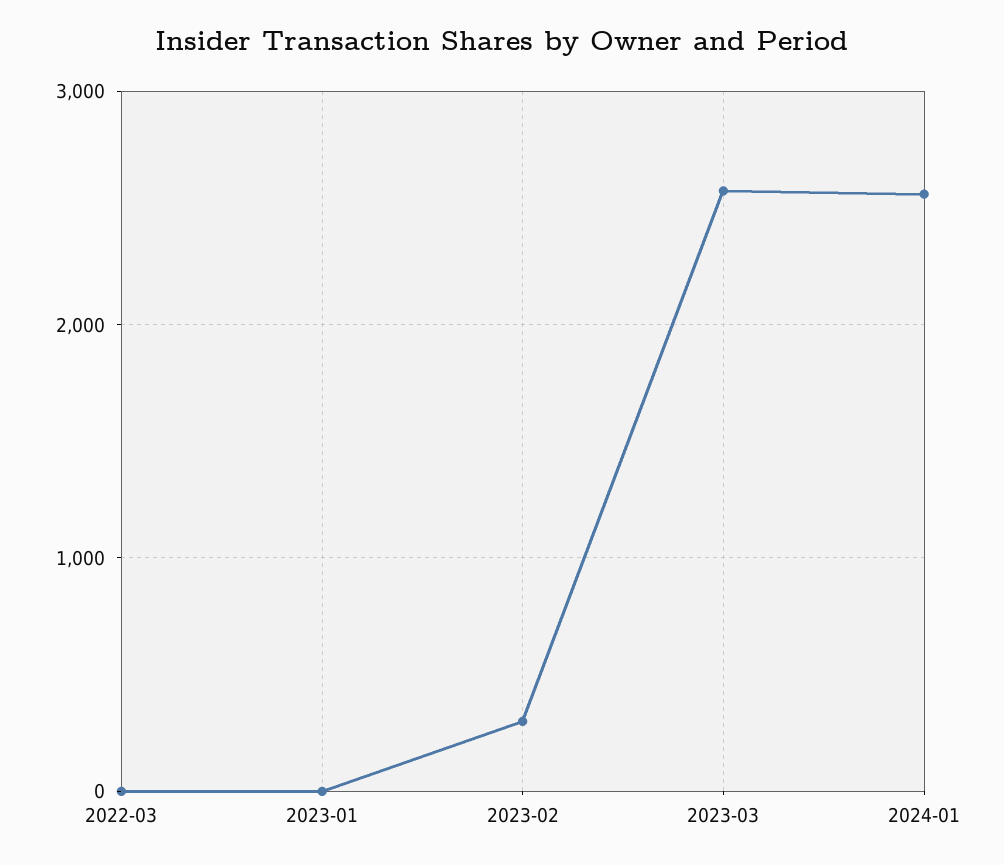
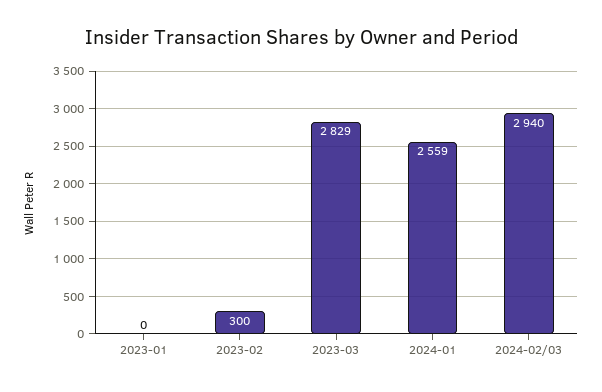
2022-03: 0 -> none
2023-03: 2600 -> 2829
2024-02/03: none -> 2940

